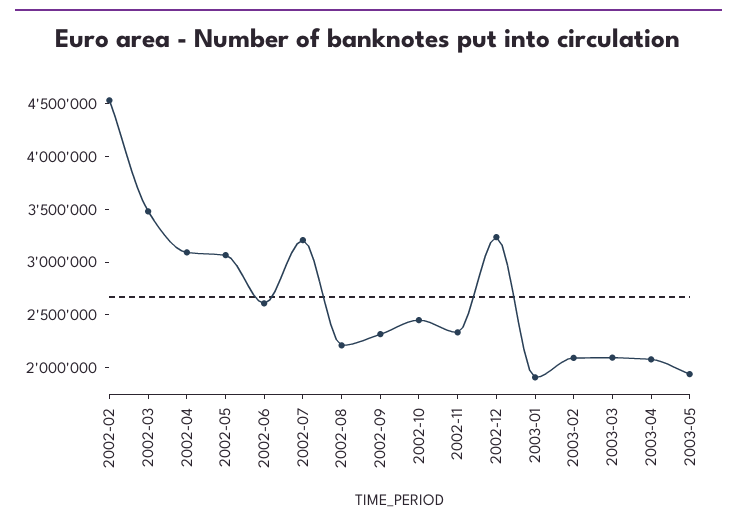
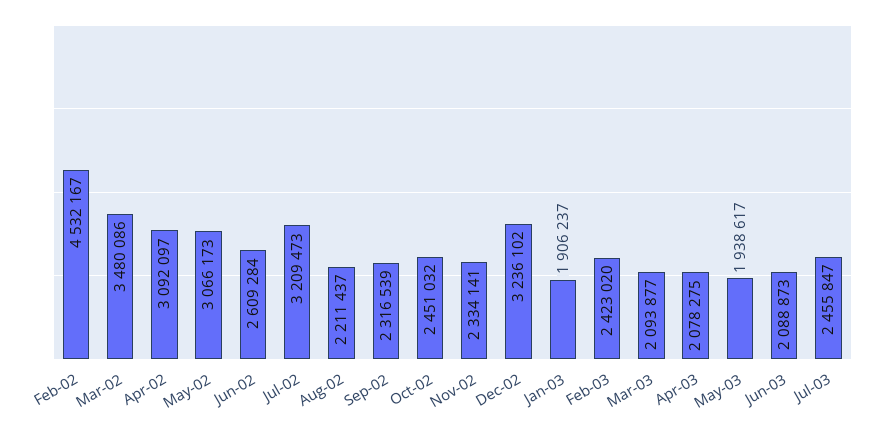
2003-02: 2100000 -> 2423020
Jun-03: none -> 2088873
Jul-03: none -> 2455847

